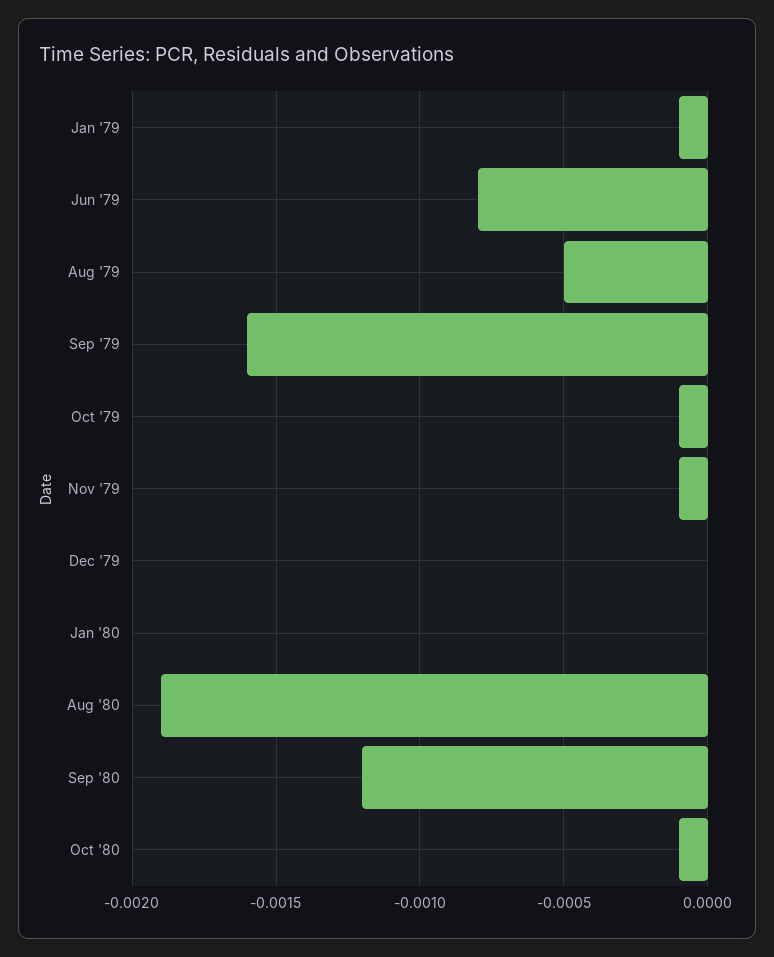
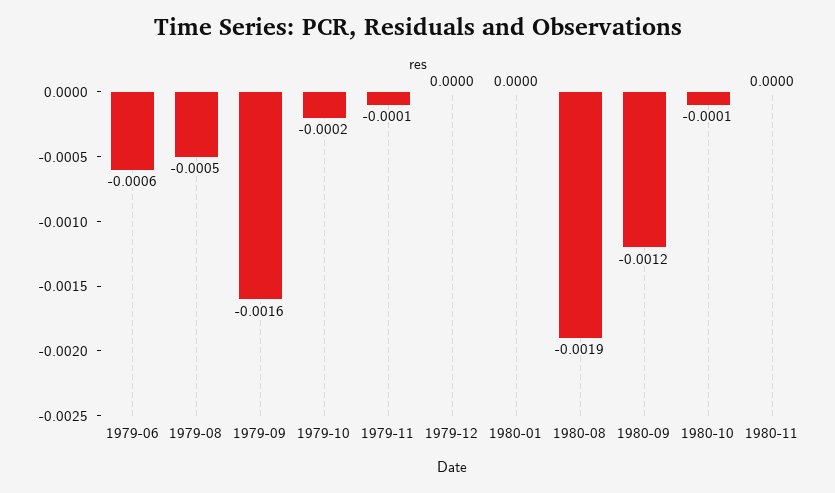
Jan '79: -0.0001 -> none
Jun '79: -0.0008 -> -0.0006
Oct '79: -0.0001 -> -0.0002
1980-11: none -> 0

